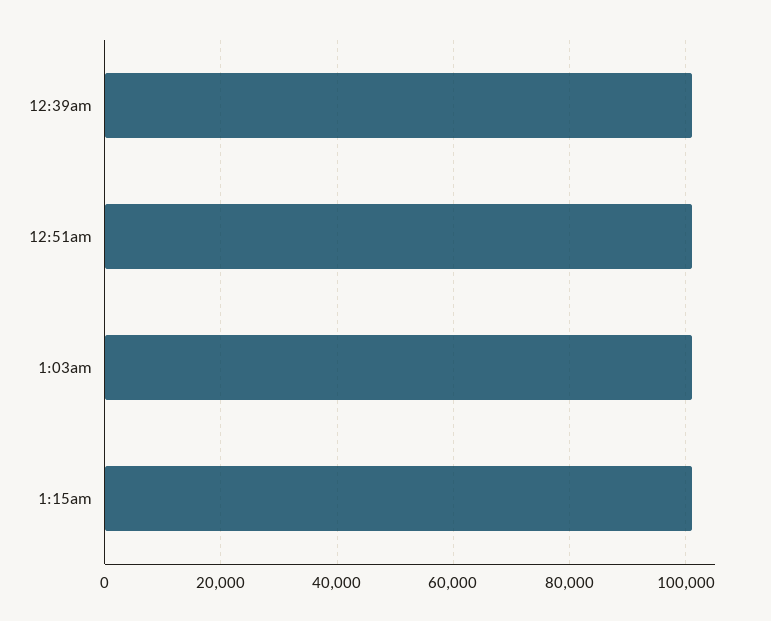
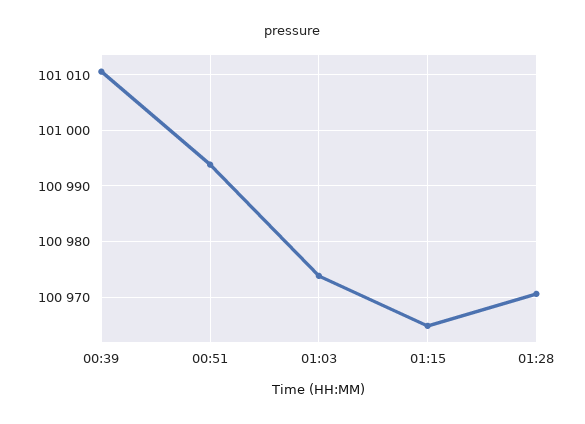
01:28: none -> 100970

